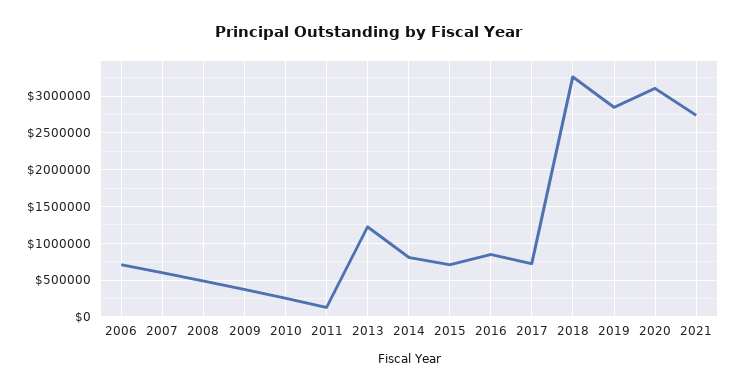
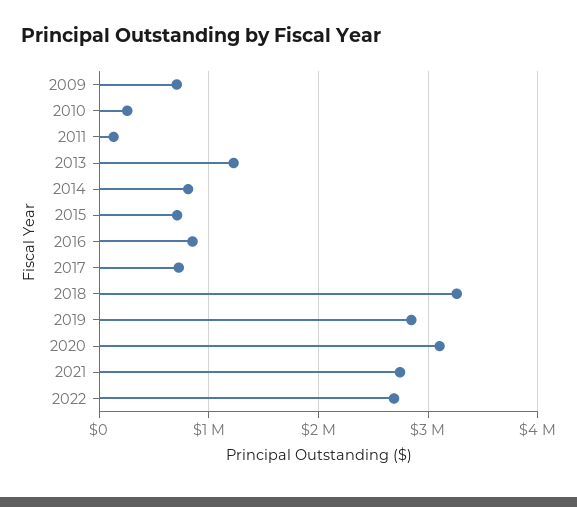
2006: 700000 -> none
2007: 600000 -> none
2008: 500000 -> none
2009: 400000 -> 700000
2022: none -> 2700000

